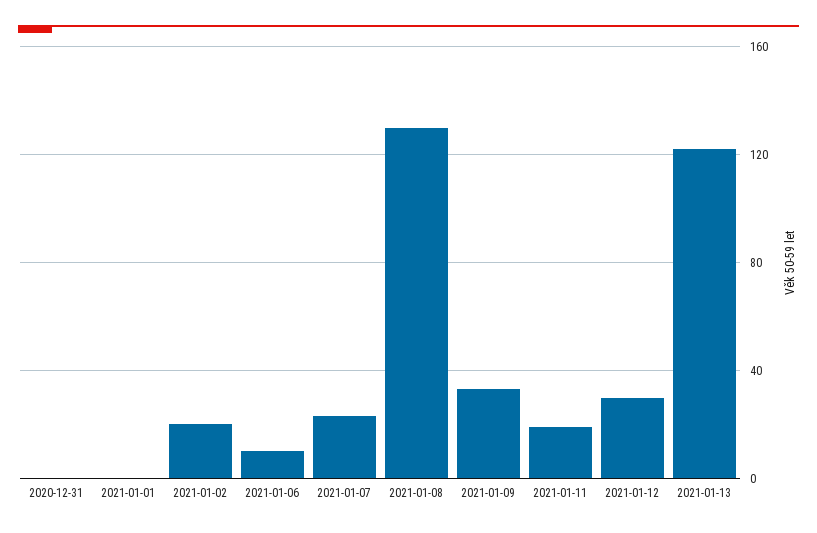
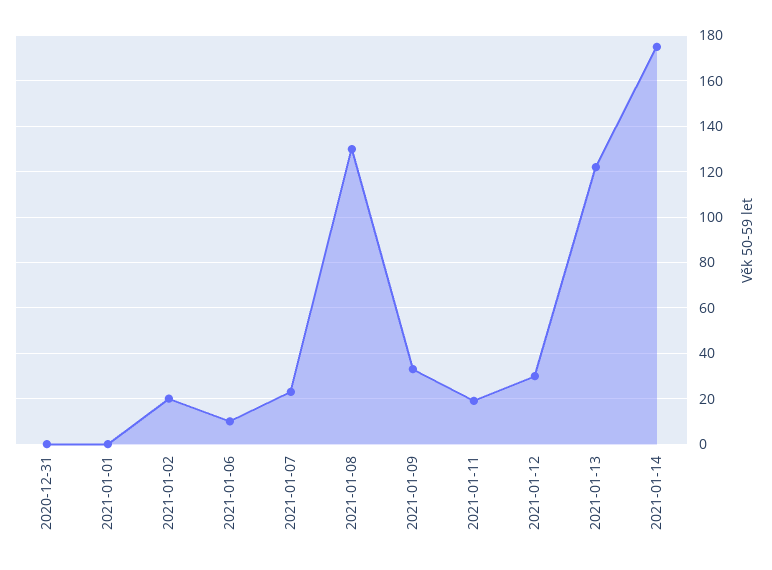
2021-01-14: none -> 175

